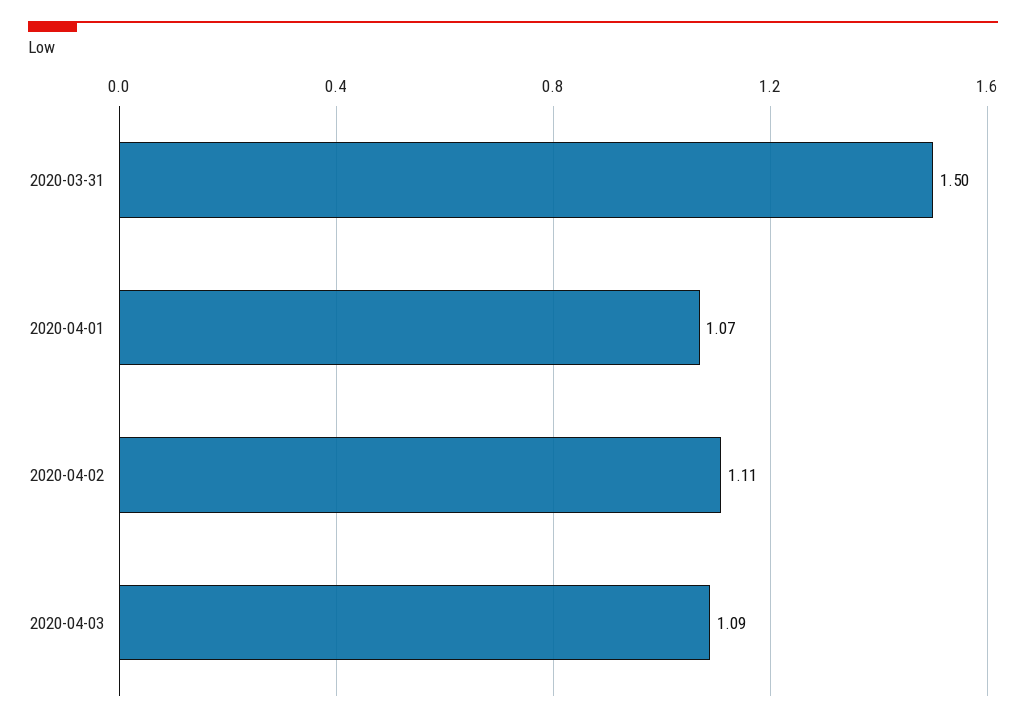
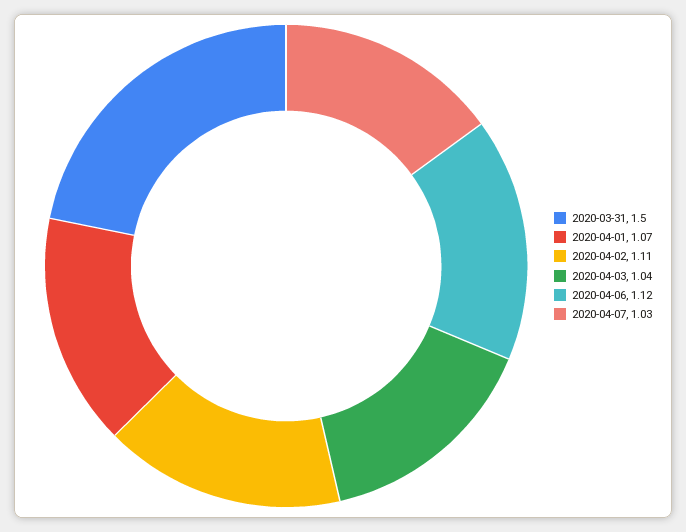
2020-04-03: 1.09 -> 1.04
2020-04-06: none -> 1.12
2020-04-07: none -> 1.03

